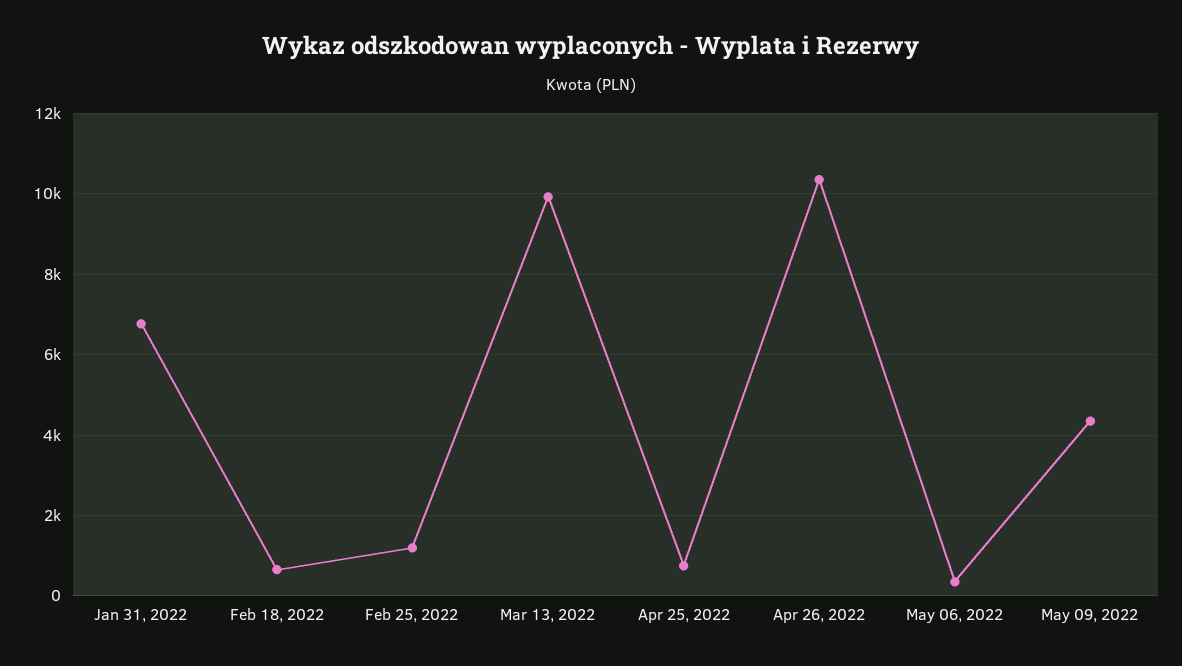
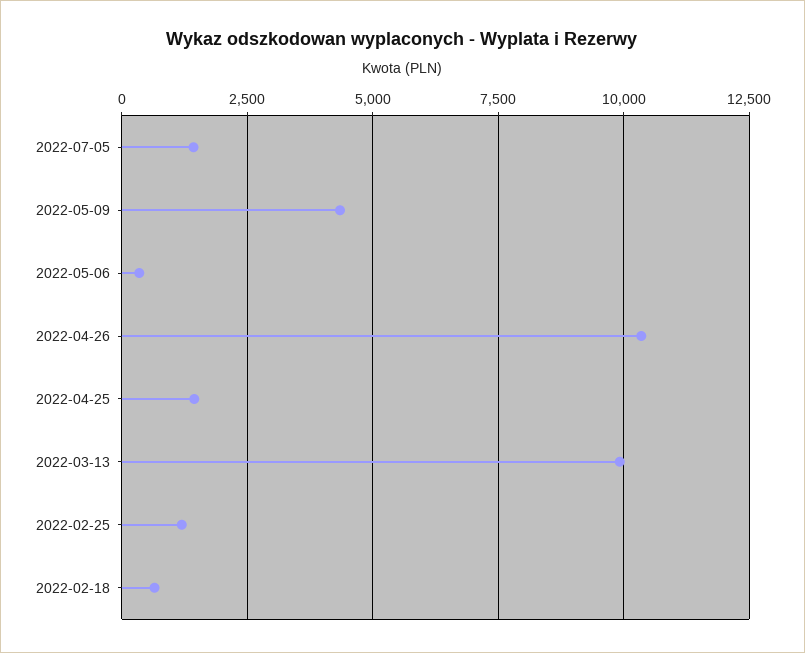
Jan 31, 2022: 6800 -> none
Apr 25, 2022: 800 -> 1500
2022-07-05: none -> 1500

